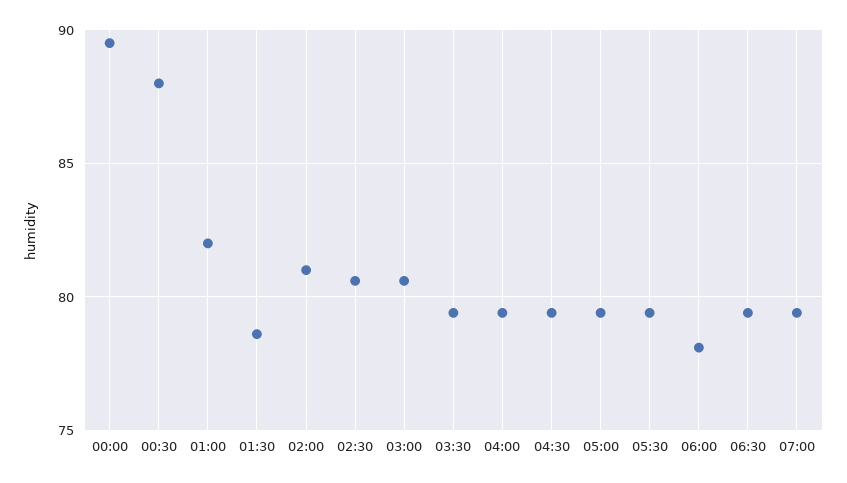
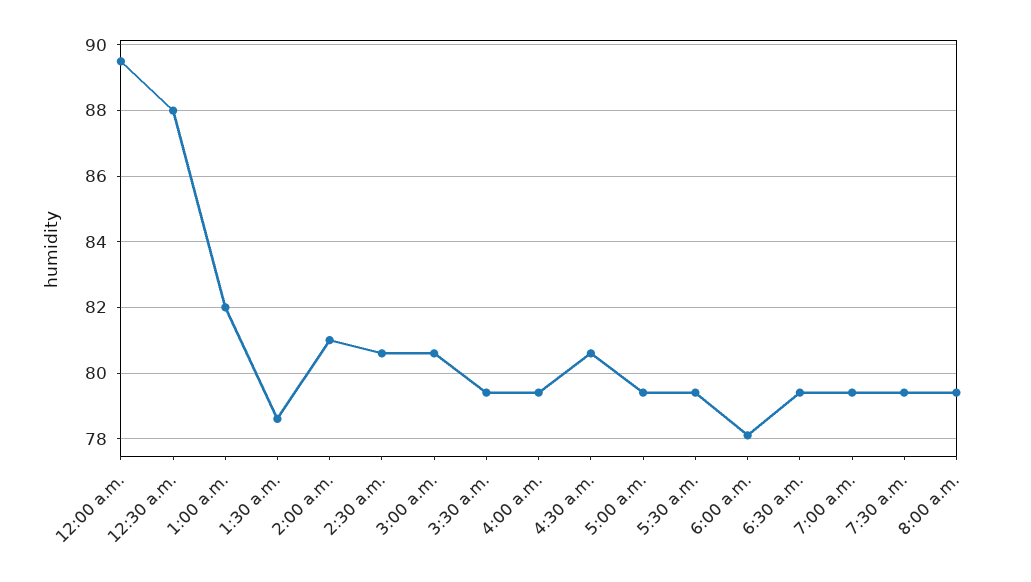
04:30: 79.5 -> 80.5
7:30 a.m.: none -> 79.5
8:00 a.m.: none -> 79.5

